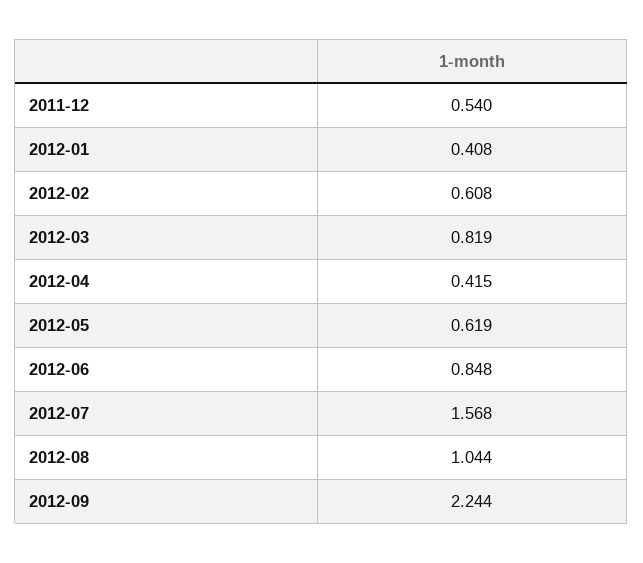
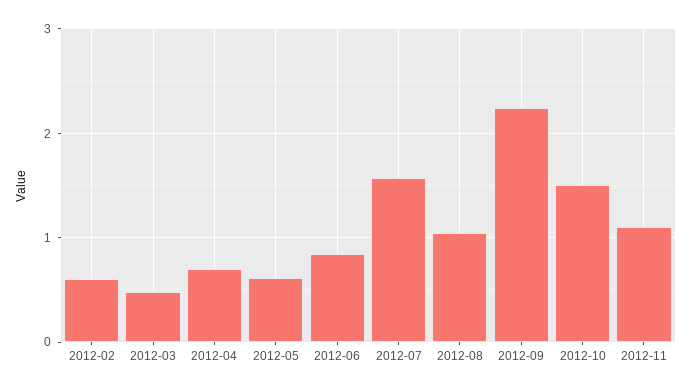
2011-12: 0.54 -> none
2012-01: 0.408 -> none
2012-03: 0.819 -> 0.5
2012-04: 0.415 -> 0.7
2012-10: none -> 1.5
2012-11: none -> 1.1

